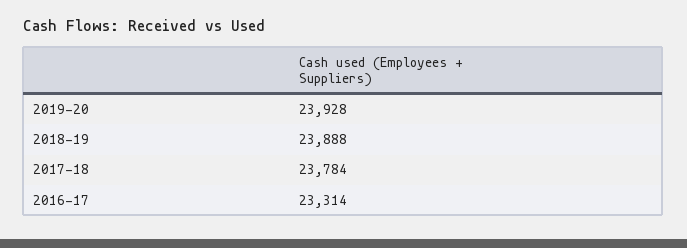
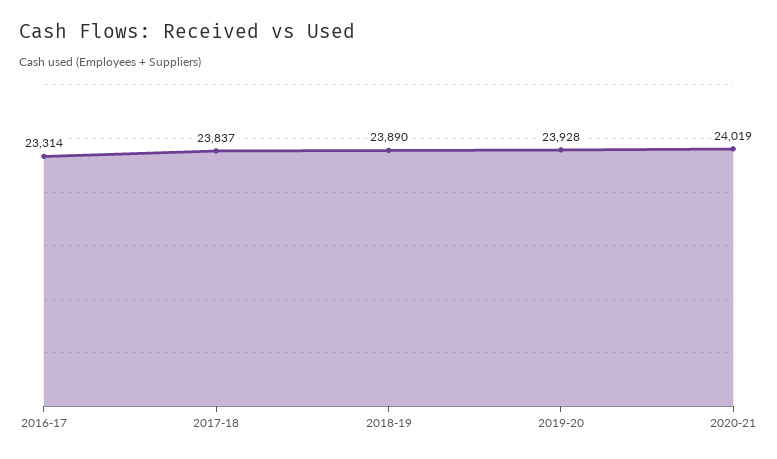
2018-19: 23888 -> 23890
2017-18: 23784 -> 23837
2020-21: none -> 24019

